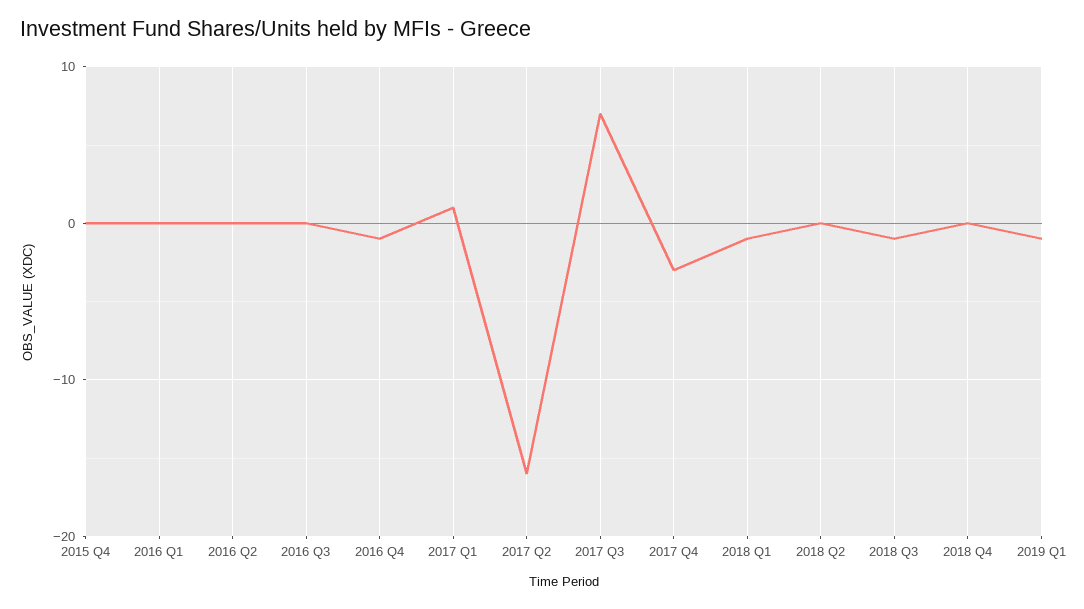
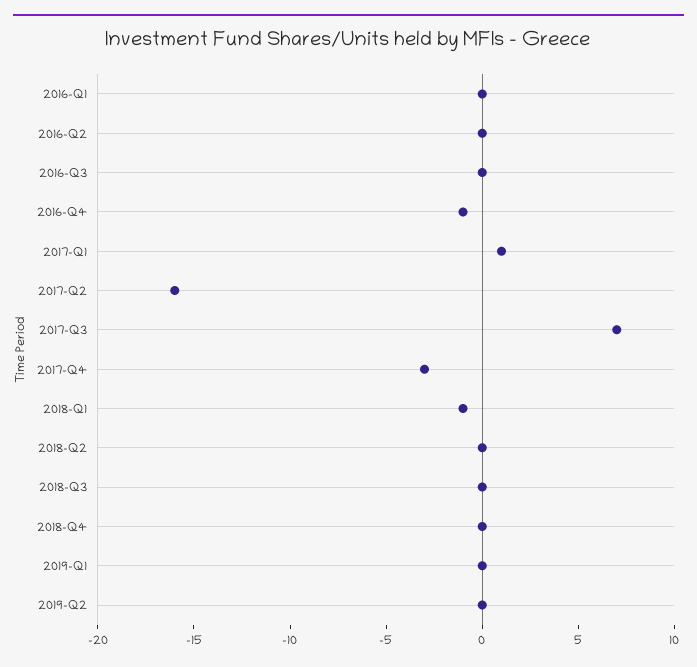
2015 Q4: 0 -> none
2018 Q3: -1 -> 0
2019 Q1: -1 -> 0
2019-Q2: none -> 0

